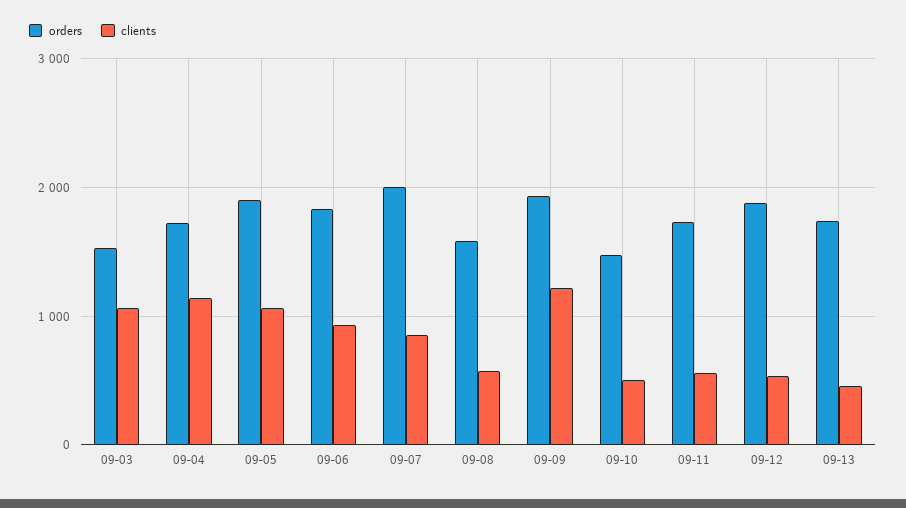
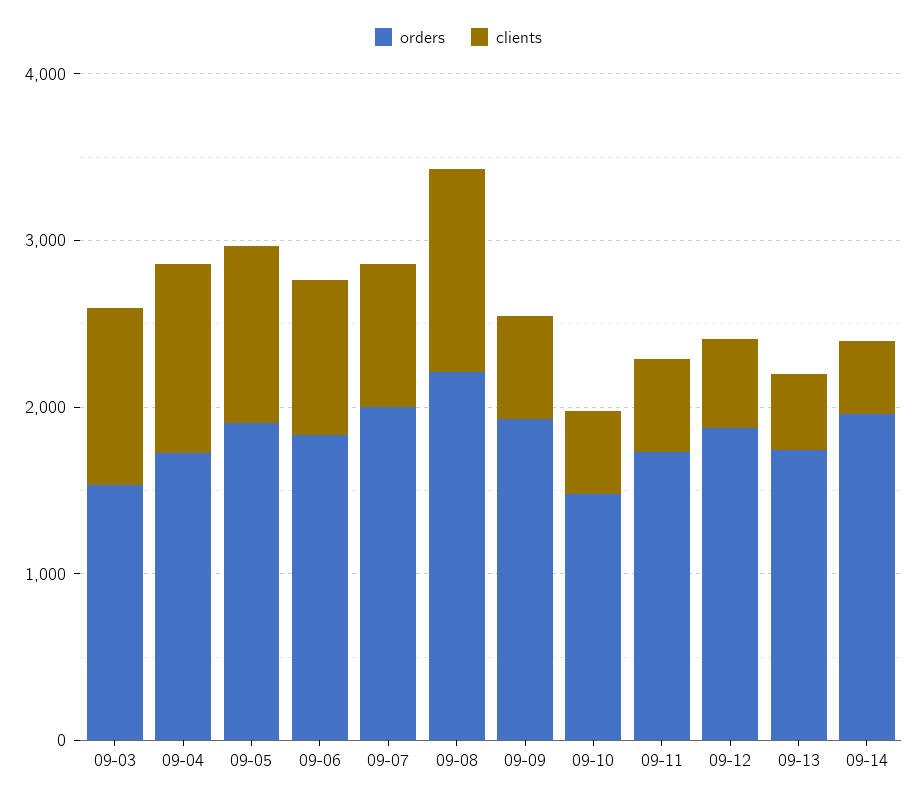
orders, 09-08: 1600 -> 2200
clients, 09-08: 600 -> 1200
clients, 09-09: 1200 -> 600
orders, 09-14: none -> 2000
clients, 09-14: none -> 400

